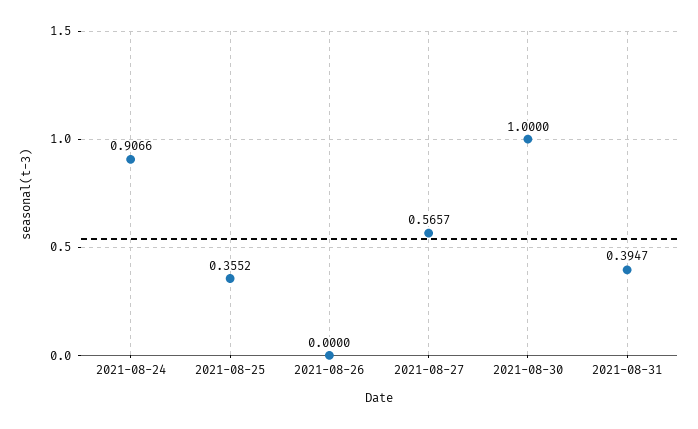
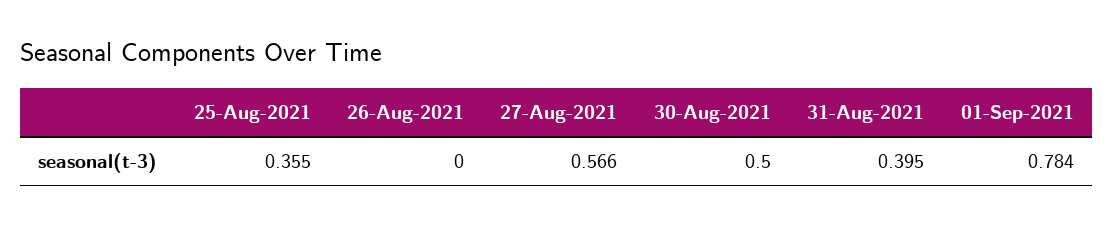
2021-08-24: 0.9066 -> none
2021-08-30: 1 -> 0.5
01-Sep-2021: none -> 0.784

